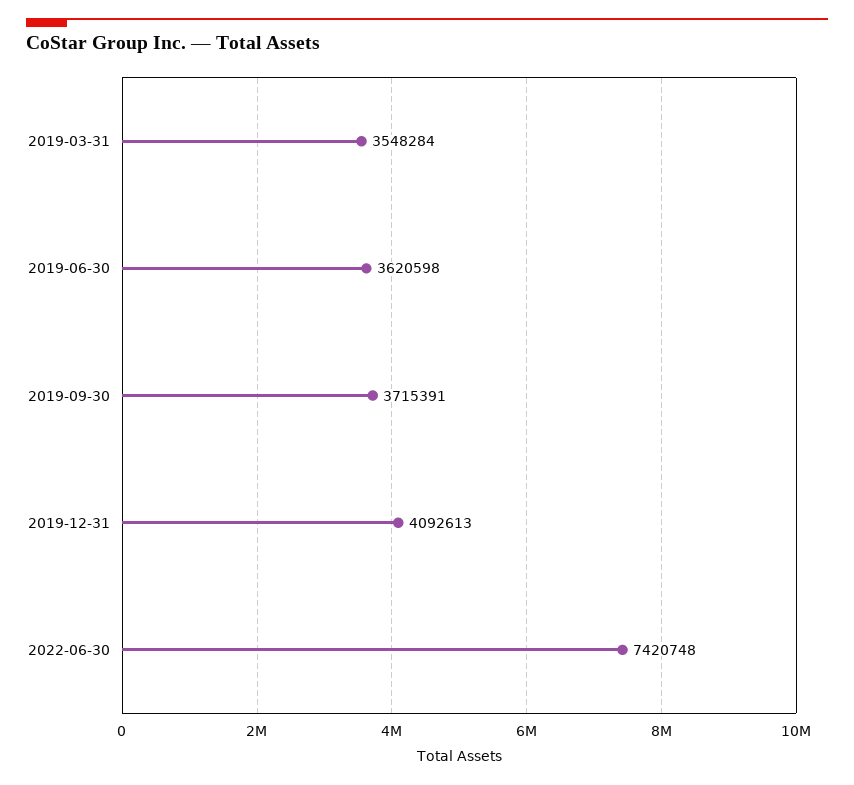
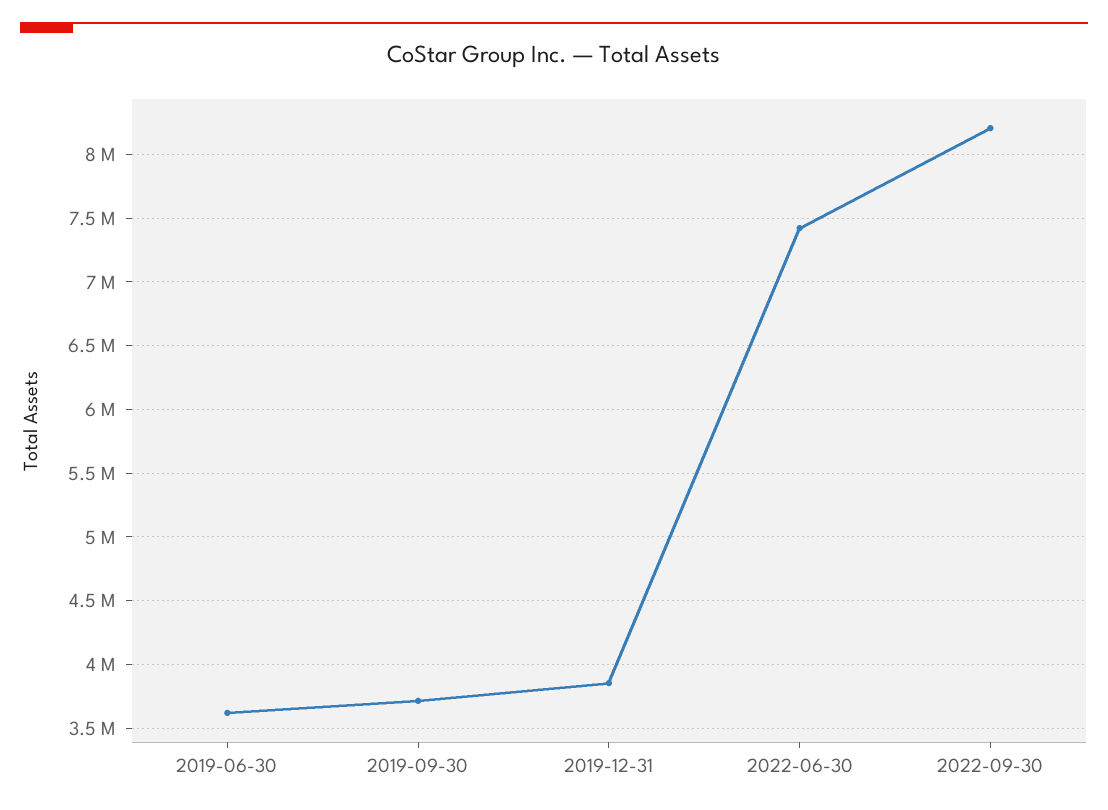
2019-03-31: 3548284 -> none
2019-12-31: 4092613 -> 3850000
2022-09-30: none -> 8200000

